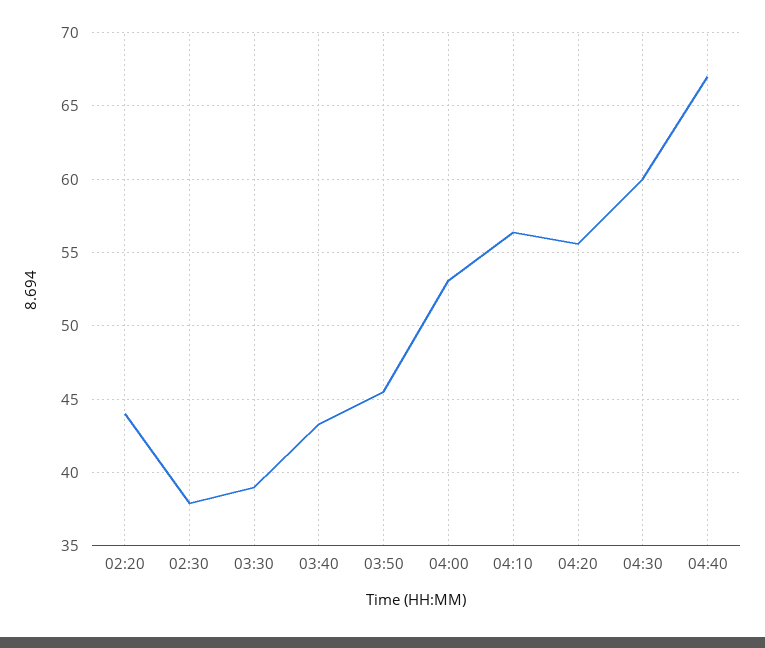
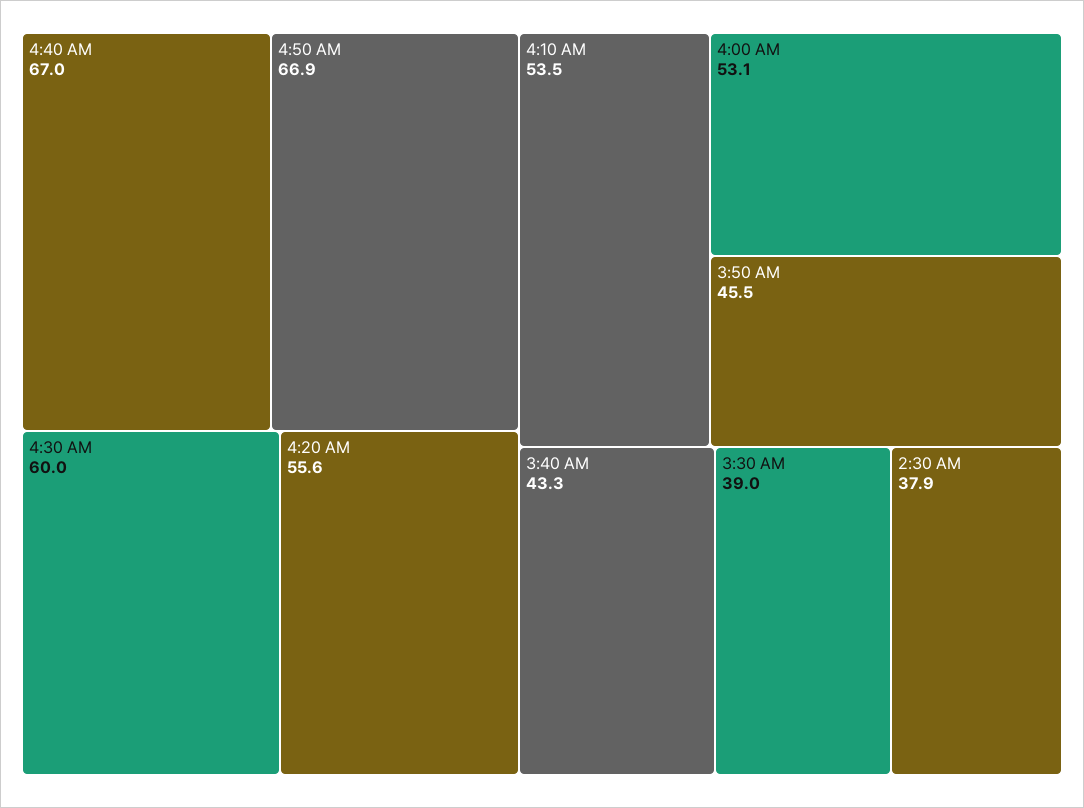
02:20: 44 -> none
04:10: 56.5 -> 53.5
4:50 AM: none -> 66.9

